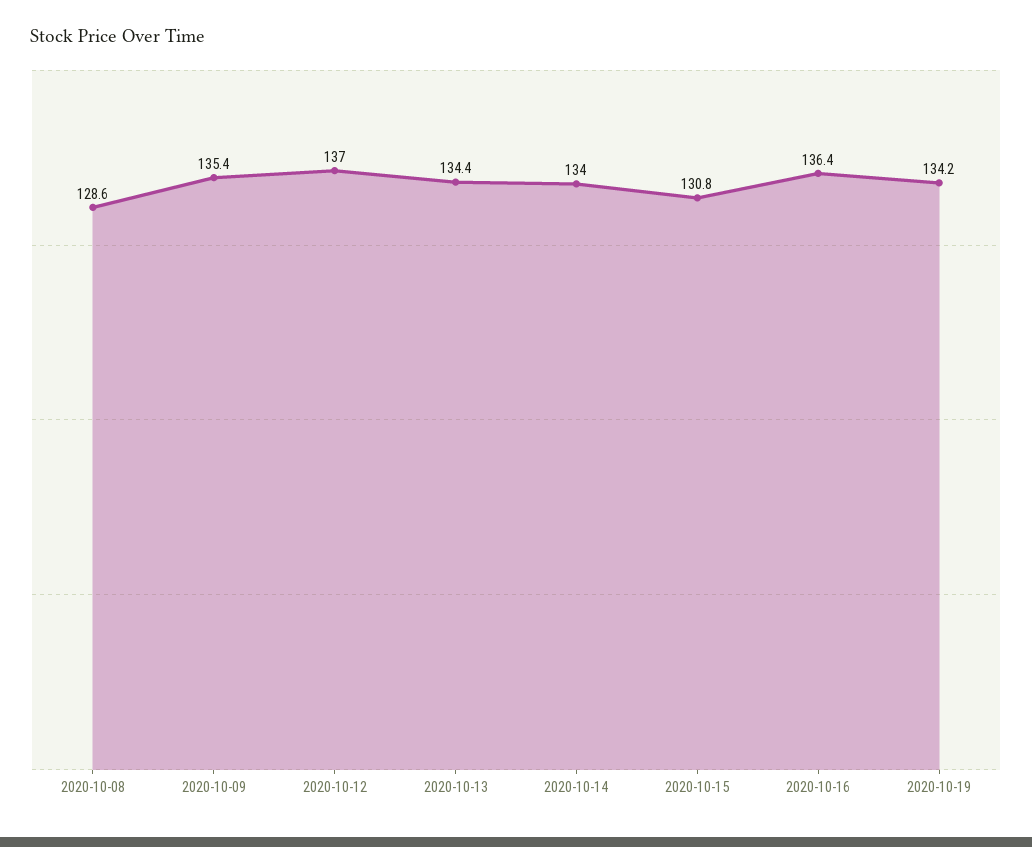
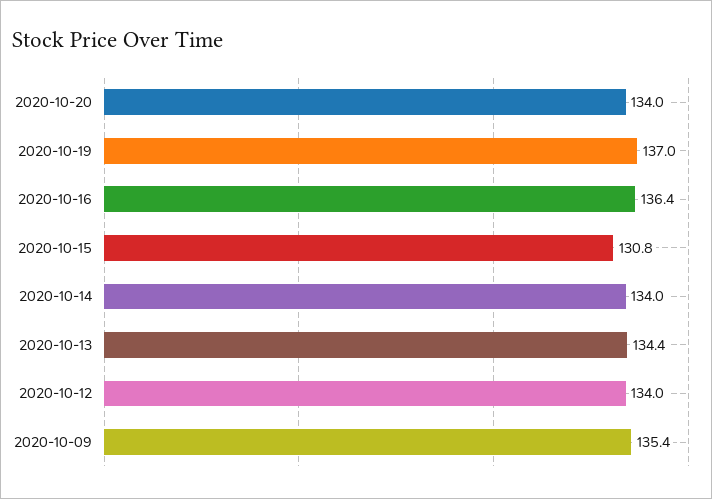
2020-10-08: 128.6 -> none
2020-10-12: 137 -> 134
2020-10-19: 134.2 -> 137
2020-10-20: none -> 134

